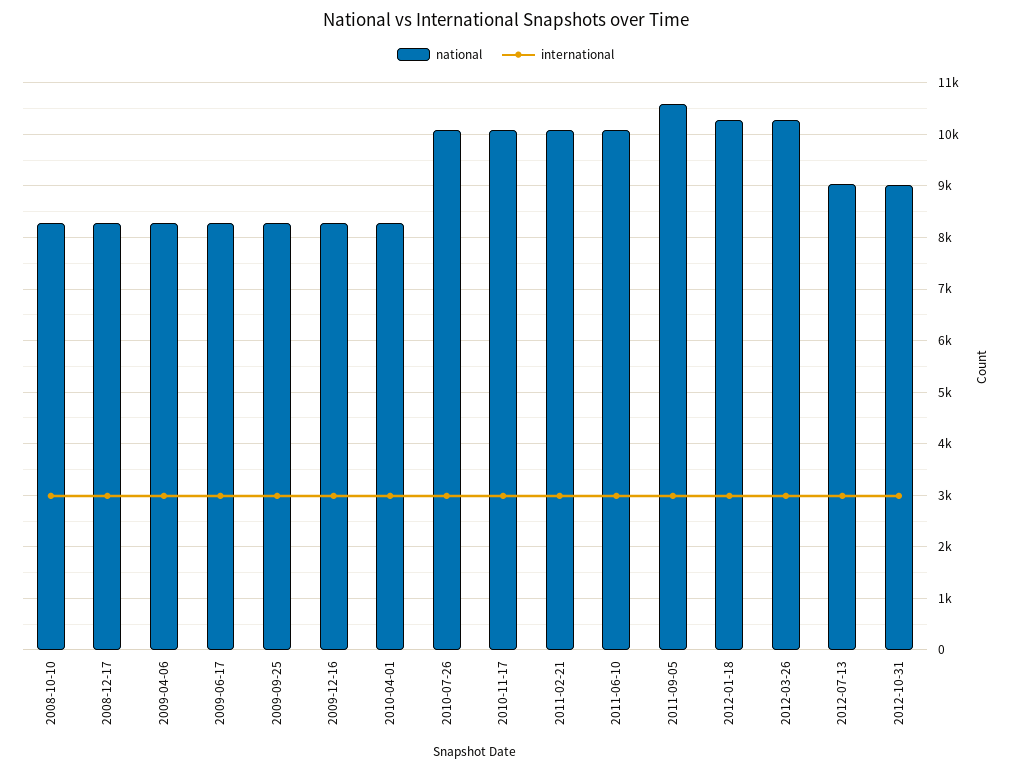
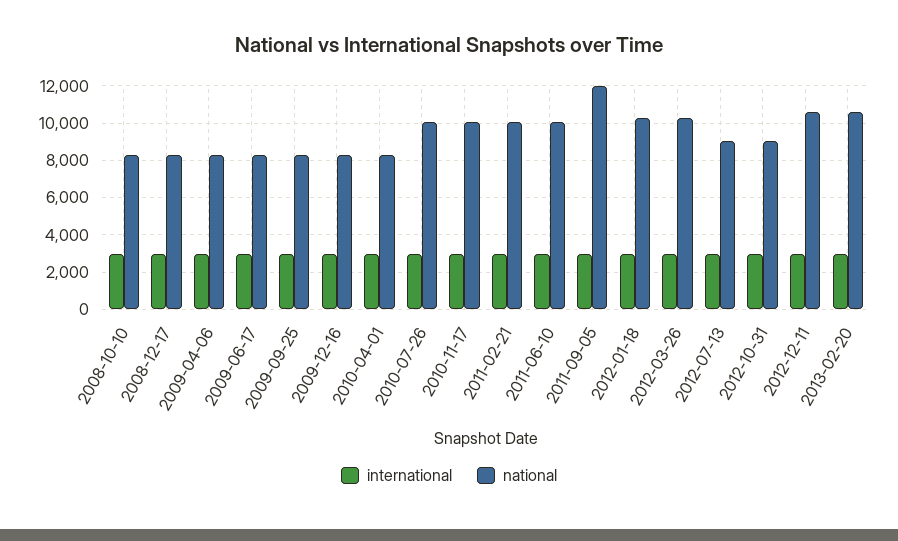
national, 2011-09-05: 10600 -> 12000
international, 2012-12-11: none -> 3000
national, 2012-12-11: none -> 10500
international, 2013-02-20: none -> 3000
national, 2013-02-20: none -> 10500

